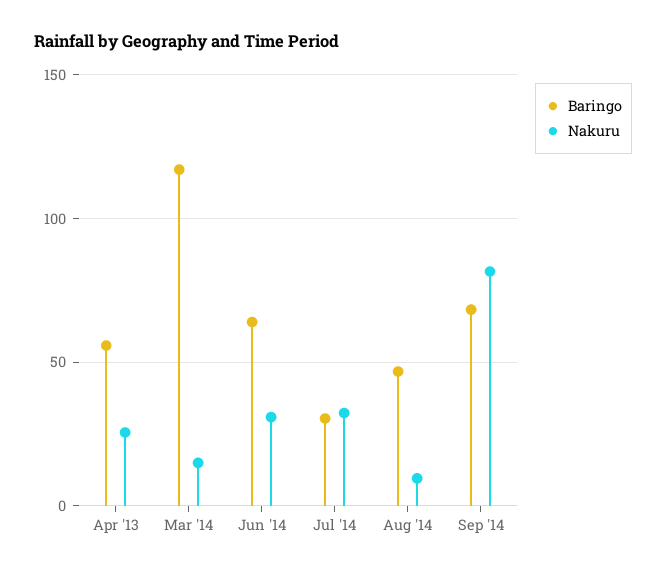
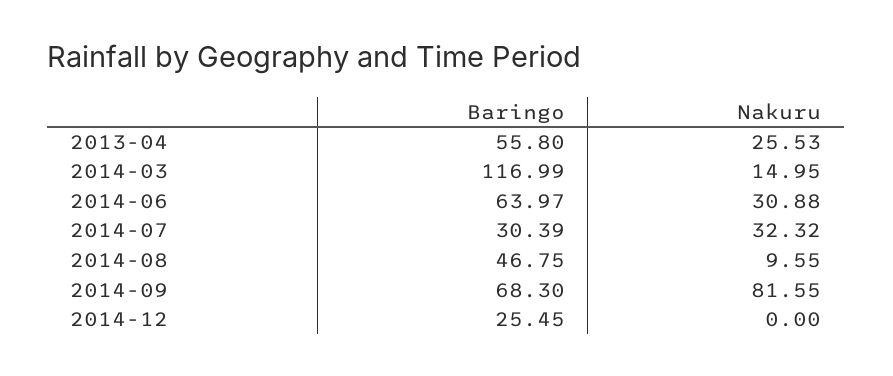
Baringo, 2014-12: none -> 25.45
Nakuru, 2014-12: none -> 0

